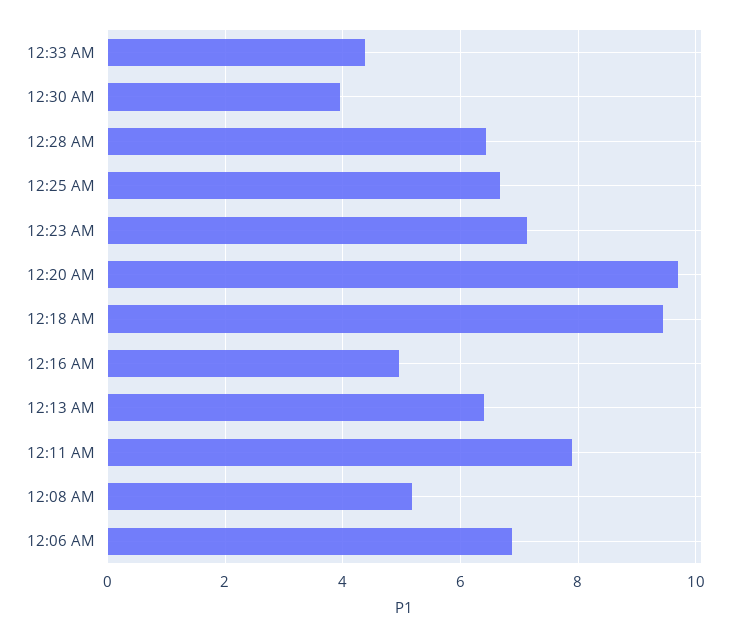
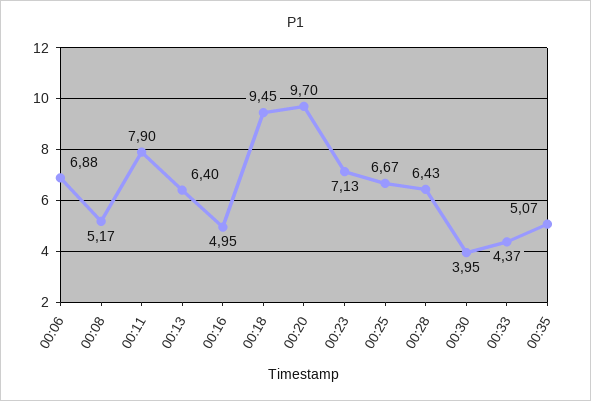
00:35: none -> 5.07

